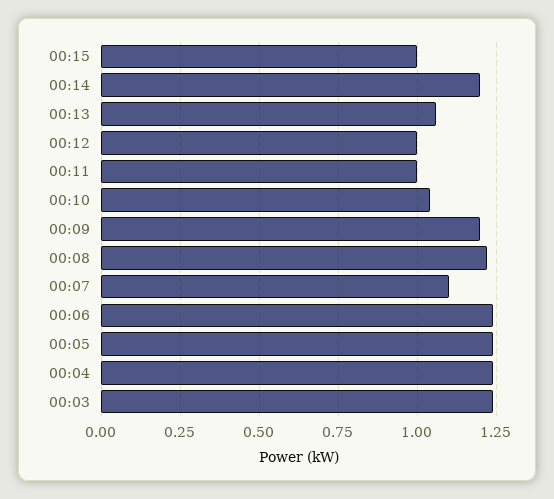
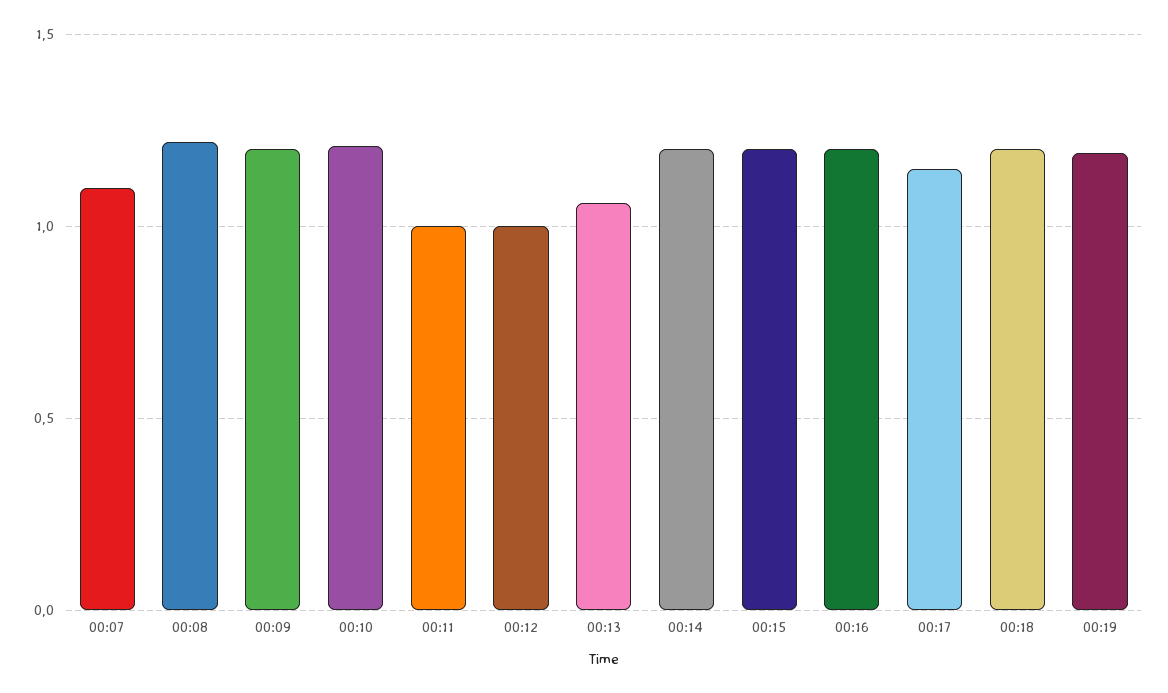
00:15: 1 -> 1.2
00:10: 1.05 -> 1.2
00:06: 1.25 -> none
00:05: 1.25 -> none
00:04: 1.25 -> none
00:03: 1.25 -> none
00:16: none -> 1.2
00:17: none -> 1.15
00:18: none -> 1.2
00:19: none -> 1.2

